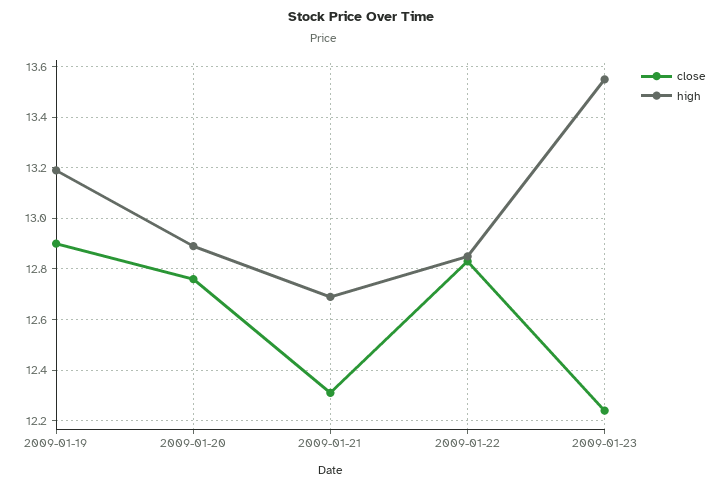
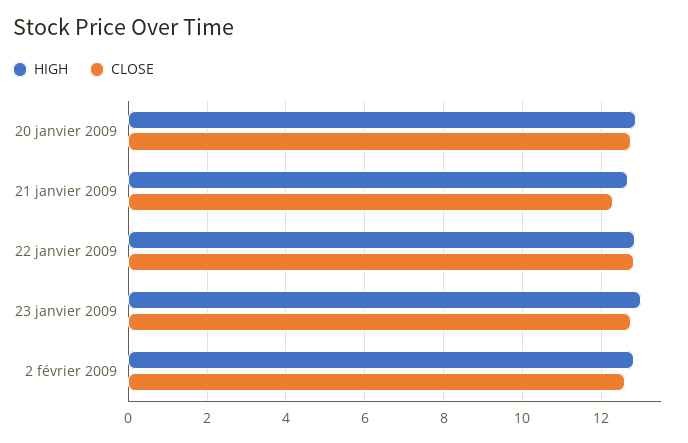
close, 2009-01-19: 12.9 -> none
high, 2009-01-19: 13.2 -> none
close, 2009-01-23: 12.25 -> 12.8
high, 2009-01-23: 13.55 -> 13
high, 2 février 2009: none -> 12.8
close, 2 février 2009: none -> 12.6

